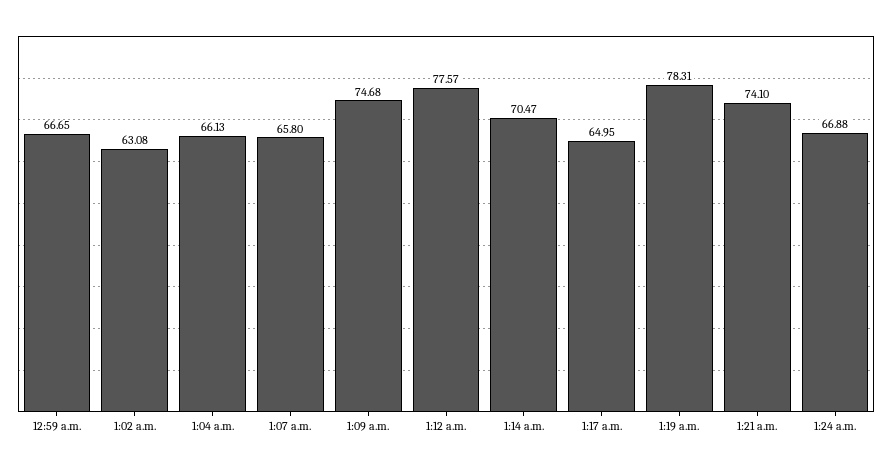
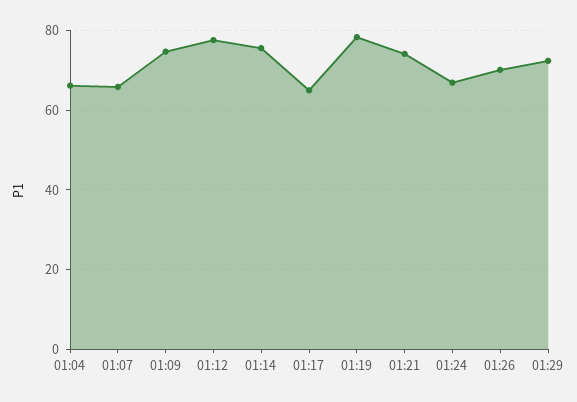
12:59 a.m.: 66.65 -> none
1:02 a.m.: 63.08 -> none
1:14 a.m.: 70.47 -> 76
01:26: none -> 70
01:29: none -> 72

